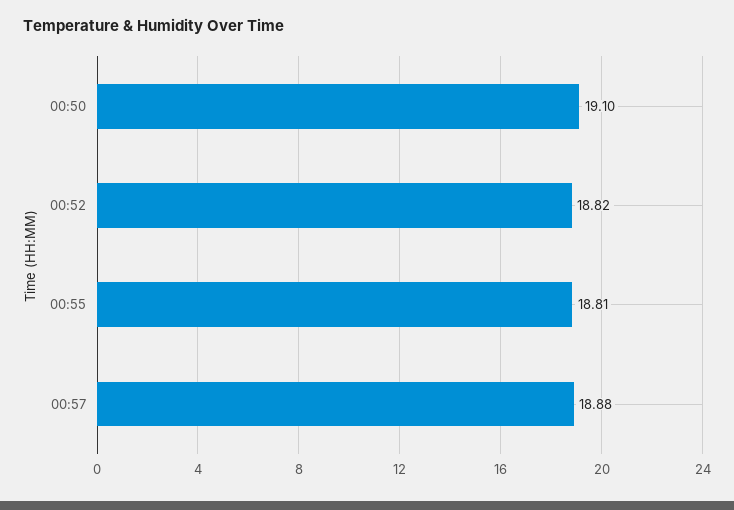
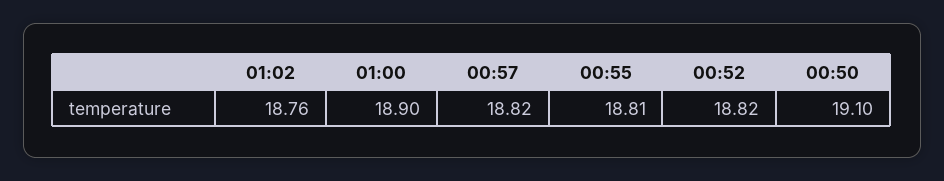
00:57: 18.88 -> 18.82
01:02: none -> 18.76
01:00: none -> 18.9

